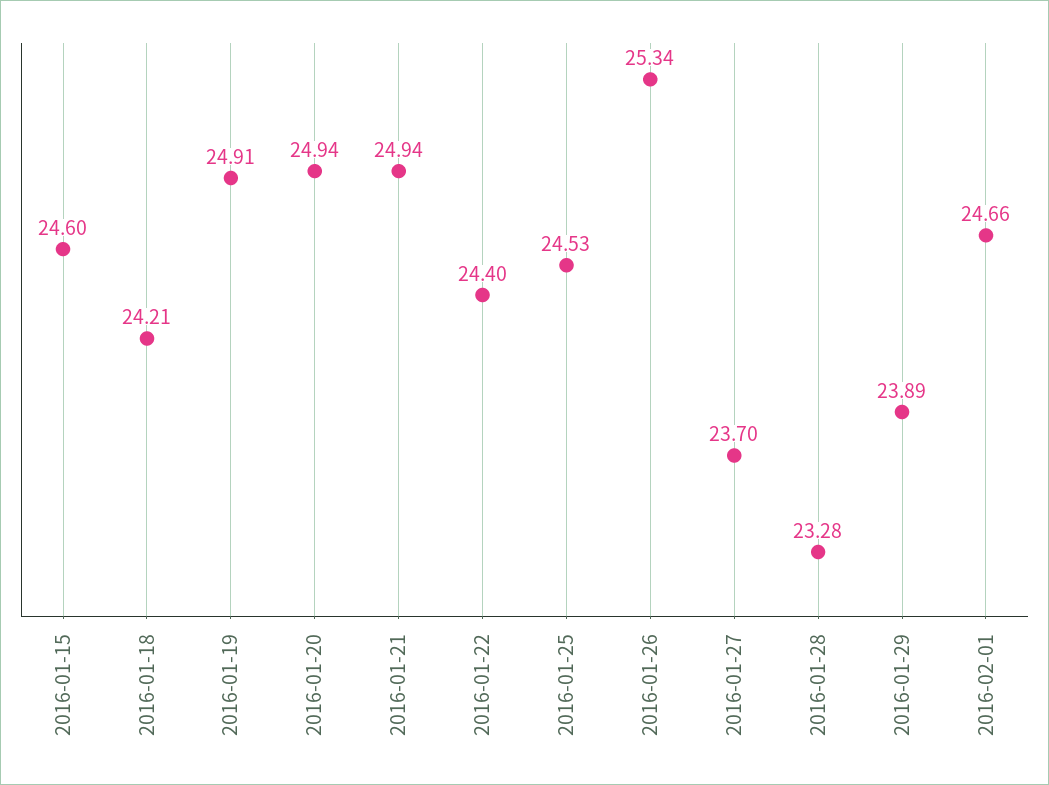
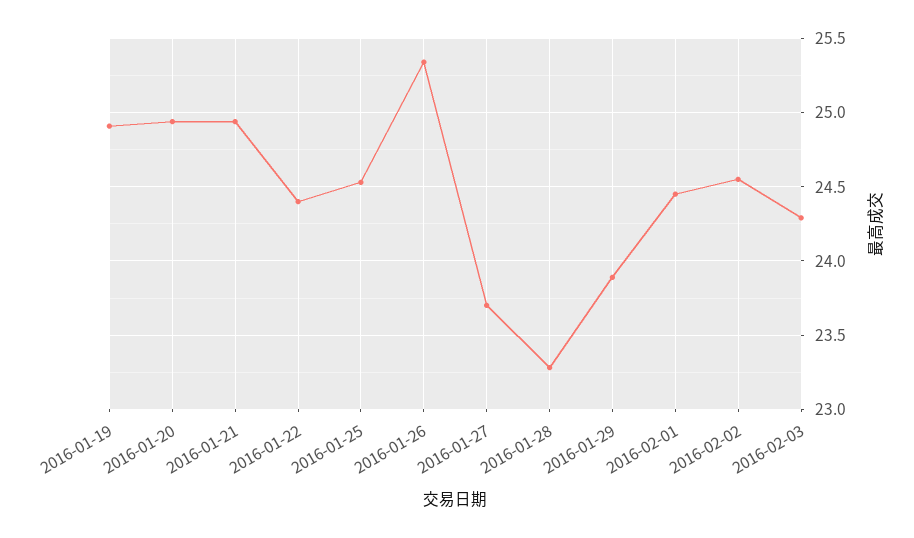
2016-01-15: 24.6 -> none
2016-01-18: 24.21 -> none
2016-02-01: 24.66 -> 24.45
2016-02-02: none -> 24.55
2016-02-03: none -> 24.3

